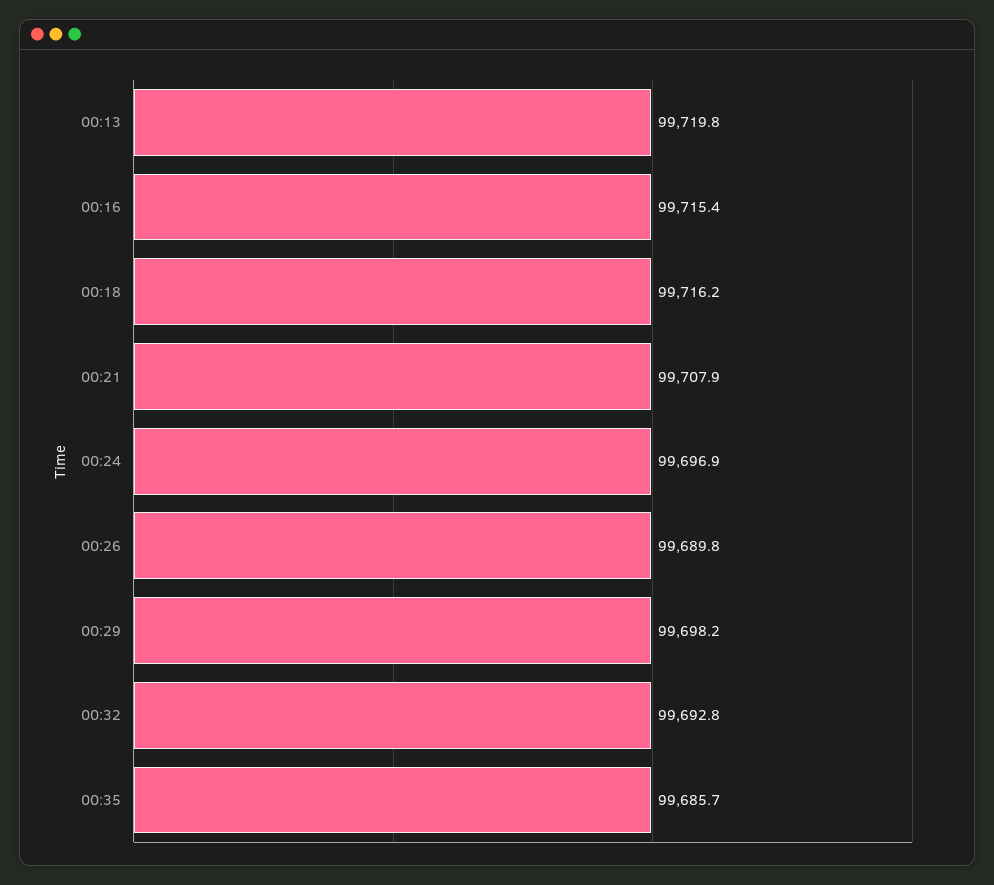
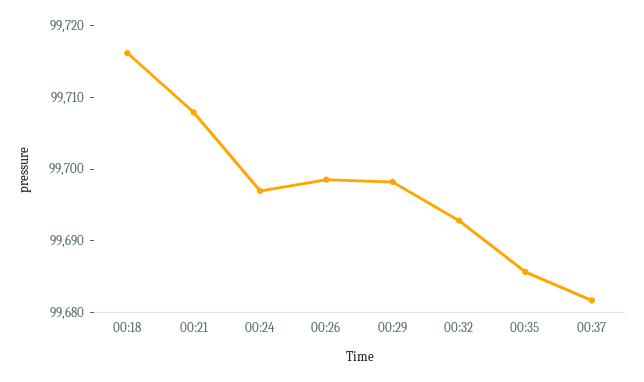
00:13: 99719.8 -> none
00:16: 99715.4 -> none
00:26: 99689.8 -> 99698
00:37: none -> 99682

